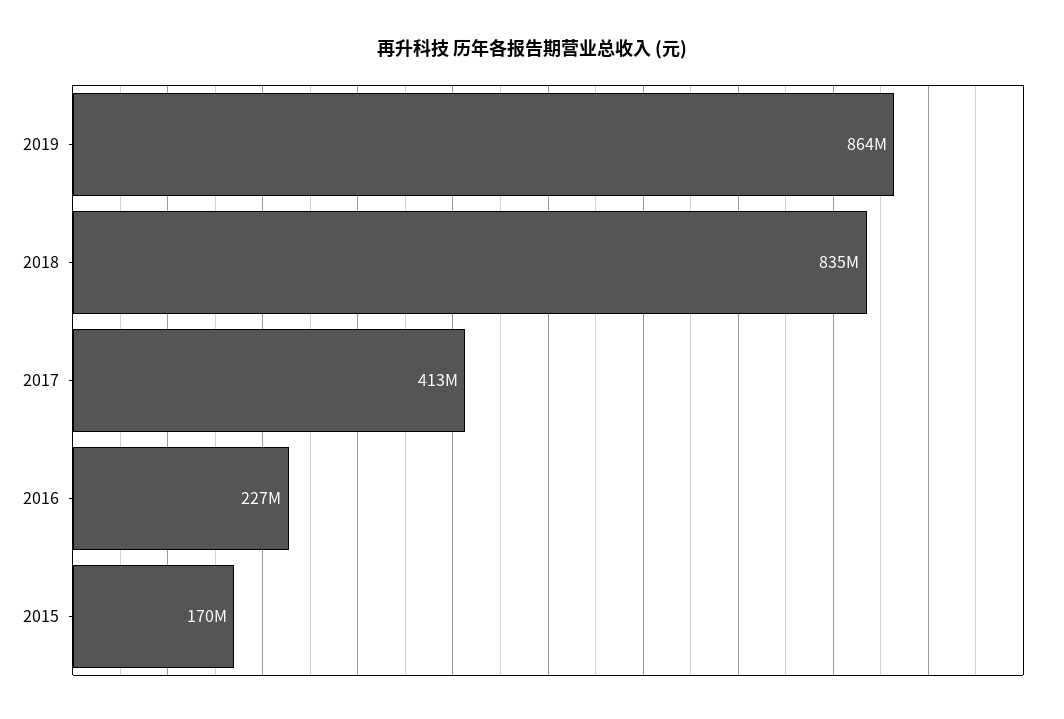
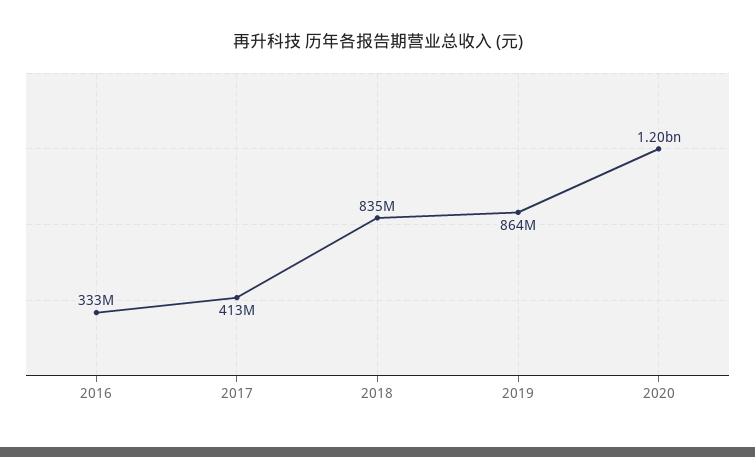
2016: 227000000 -> 333000000
2015: 170000000 -> none
2020: none -> 1200000000

